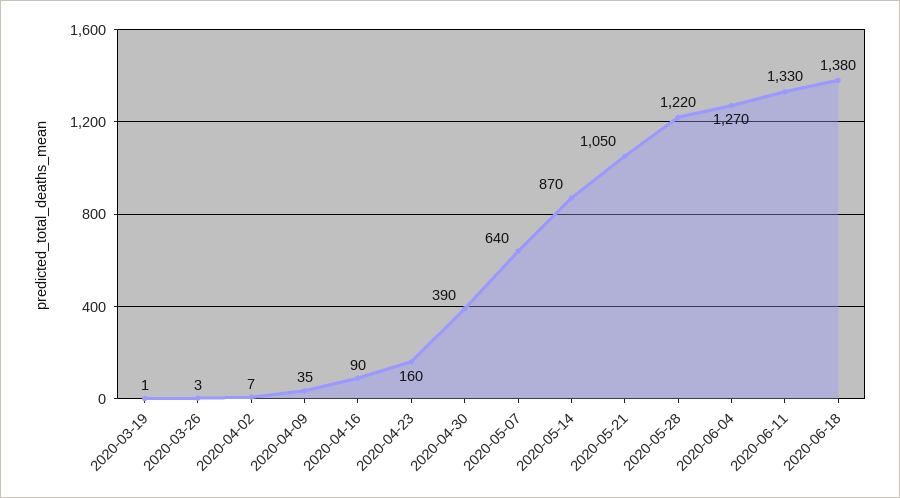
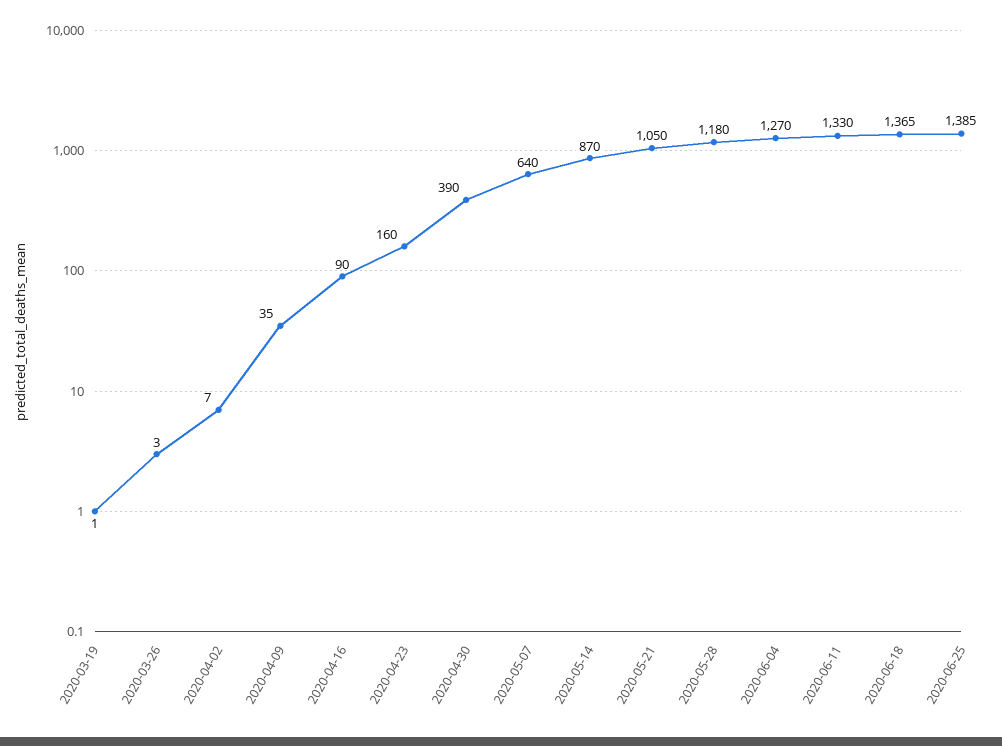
2020-05-28: 1220 -> 1180
2020-06-18: 1380 -> 1365
2020-06-25: none -> 1385

